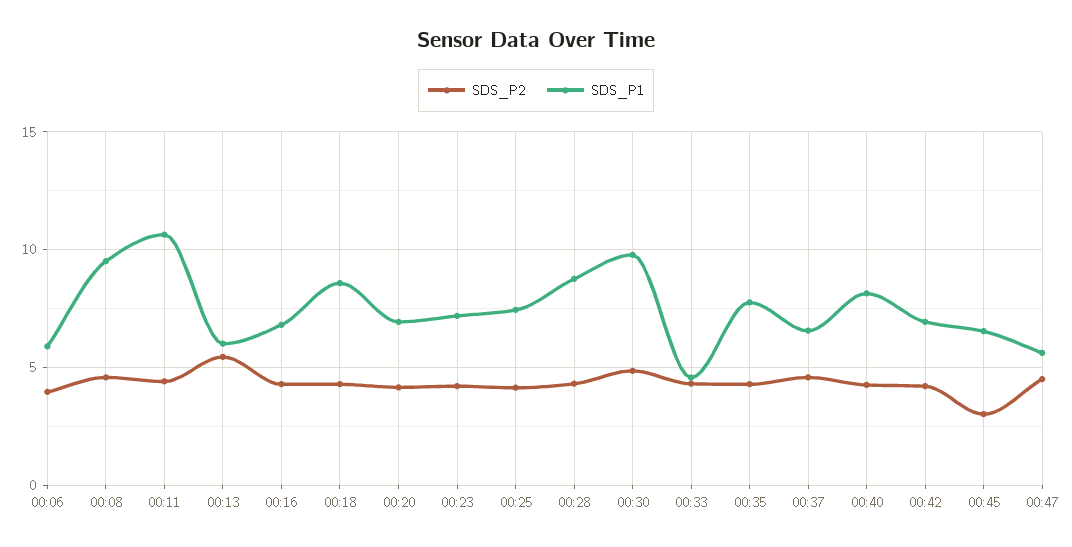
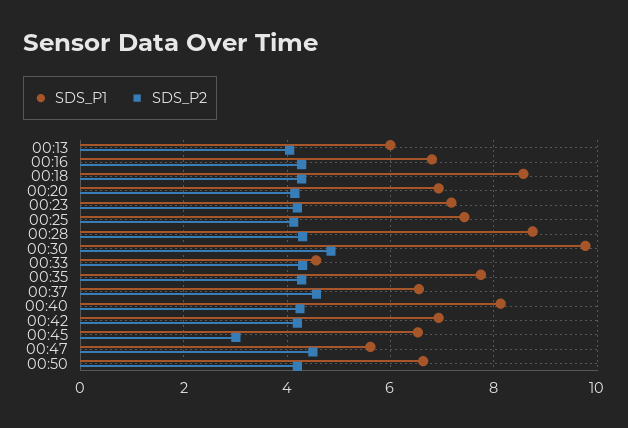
SDS_P2, 00:06: 4 -> none
SDS_P1, 00:06: 6 -> none
SDS_P2, 00:08: 4.5 -> none
SDS_P1, 00:08: 9.5 -> none
SDS_P2, 00:11: 4.5 -> none
SDS_P1, 00:11: 10.5 -> none
SDS_P2, 00:13: 5.5 -> 4
SDS_P1, 00:50: none -> 6.6
SDS_P2, 00:50: none -> 4.2

